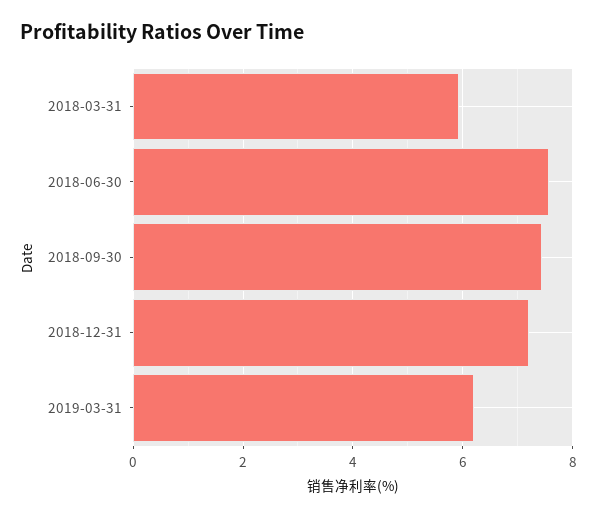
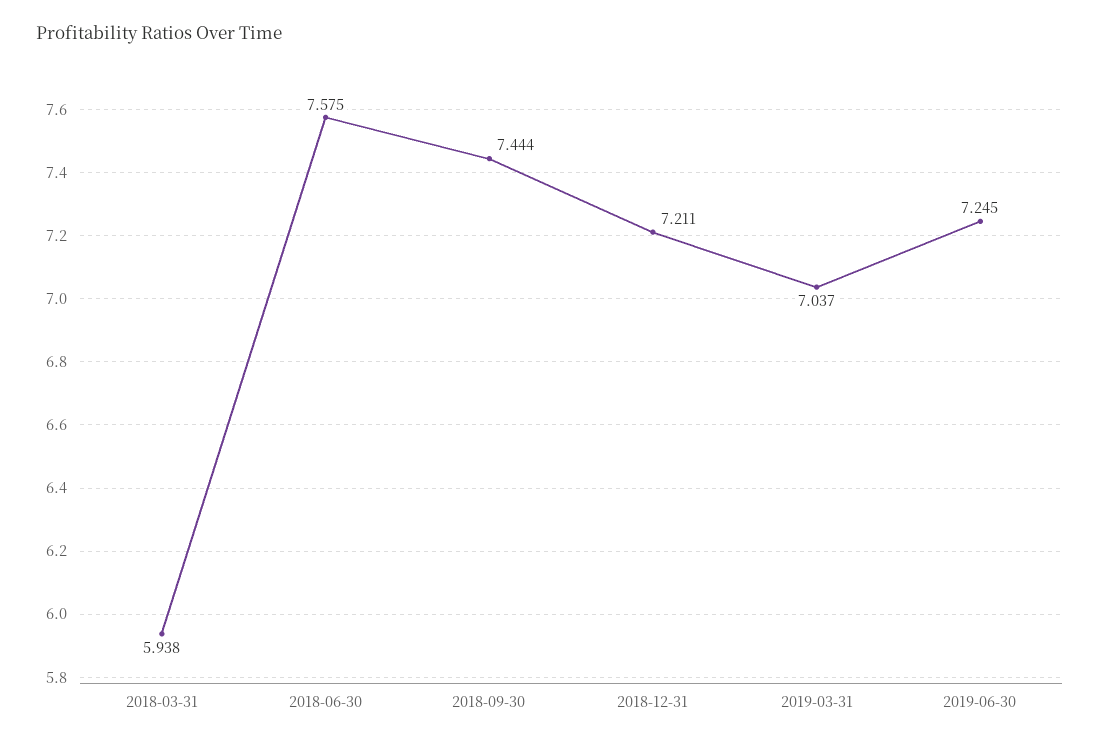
2019-03-31: 6.2 -> 7.037
2019-06-30: none -> 7.245

